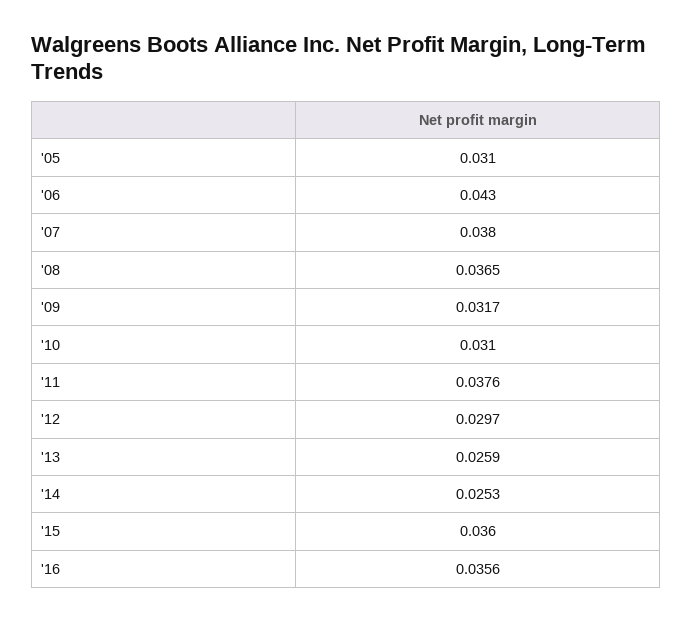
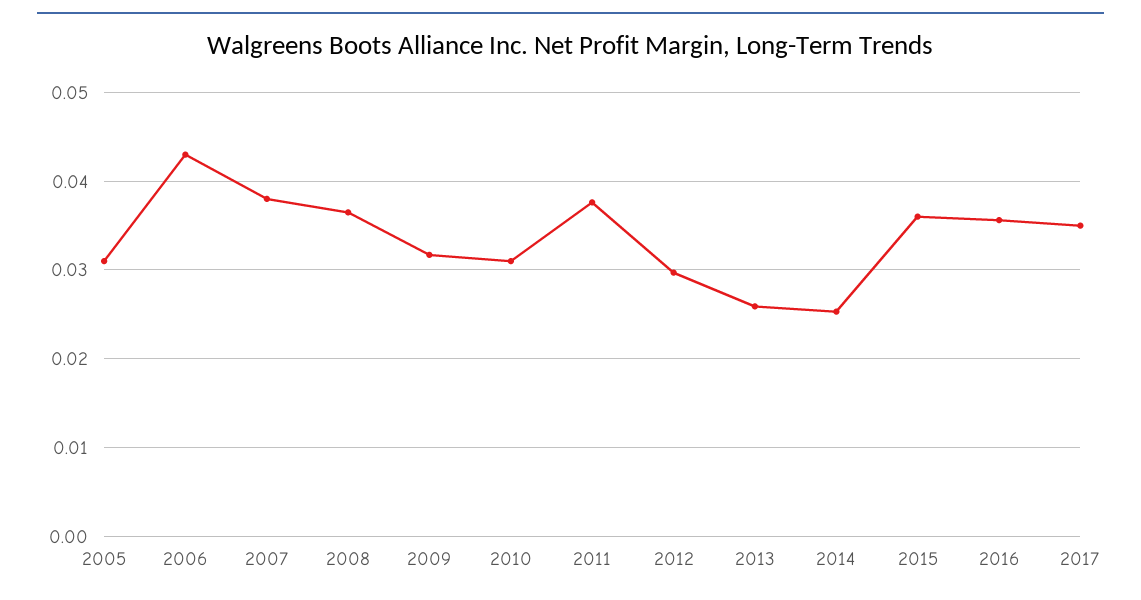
2017: none -> 0.035

